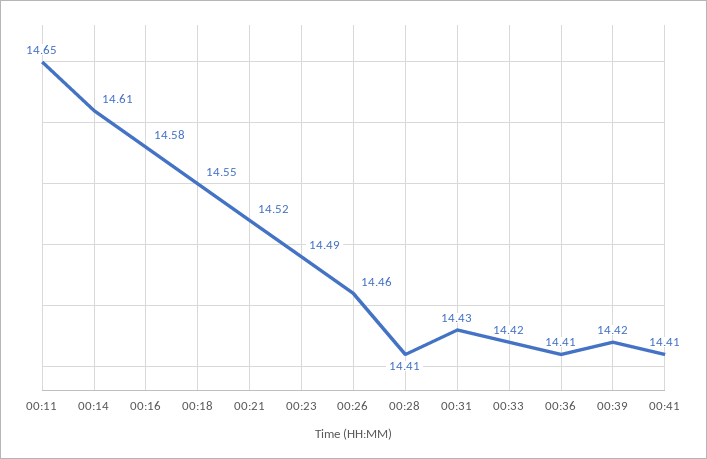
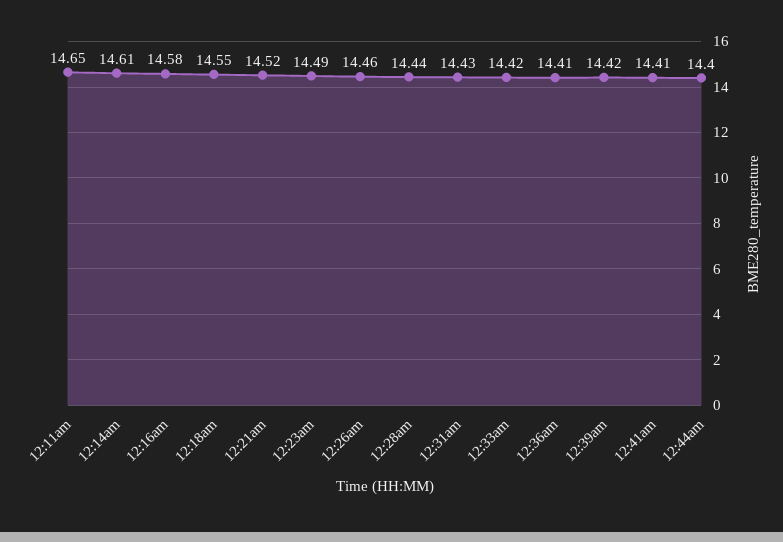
00:28: 14.41 -> 14.44
12:44am: none -> 14.4

